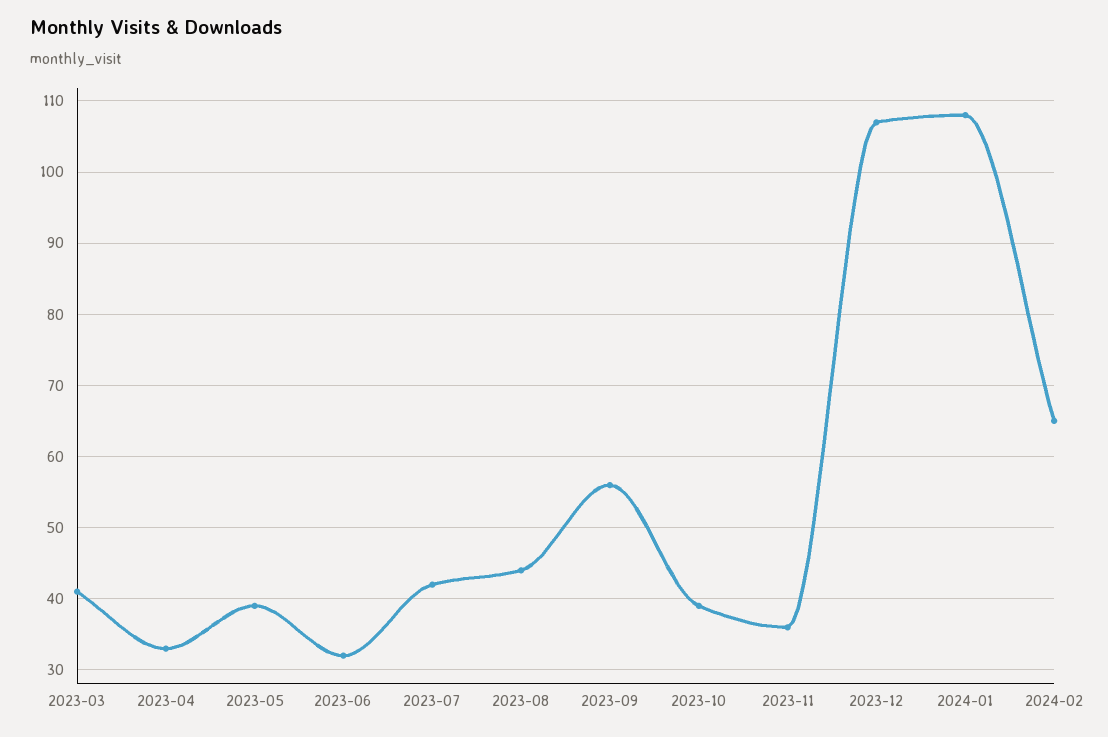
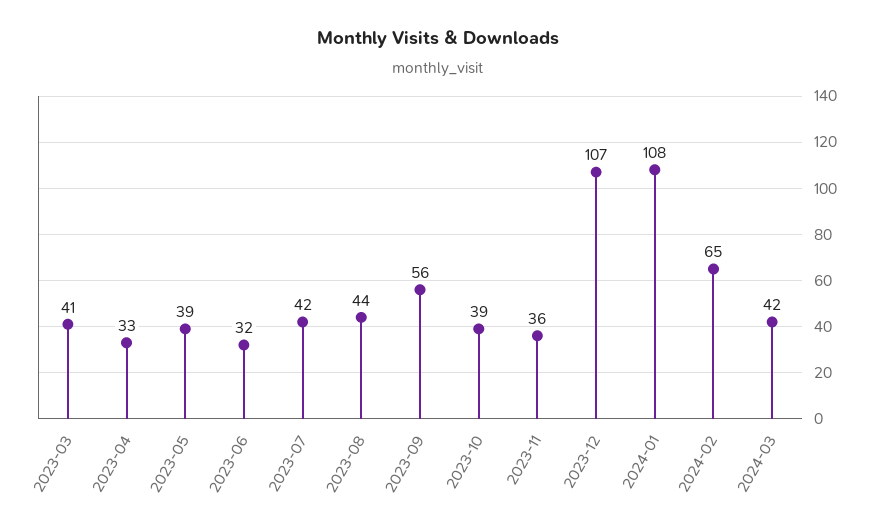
2024-03: none -> 42

